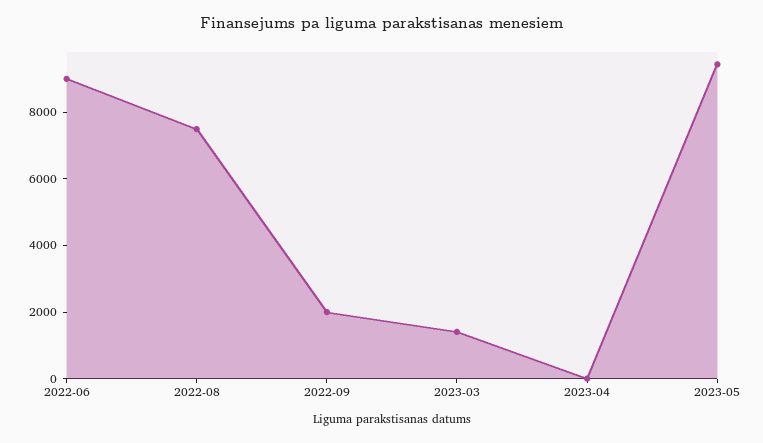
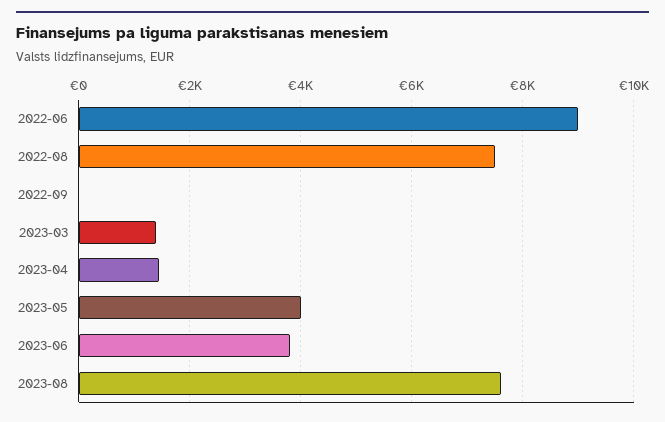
2022-09: 2000 -> 0
2023-04: 0 -> 1400
2023-05: 9500 -> 4000
2023-06: none -> 3800
2023-08: none -> 7600

